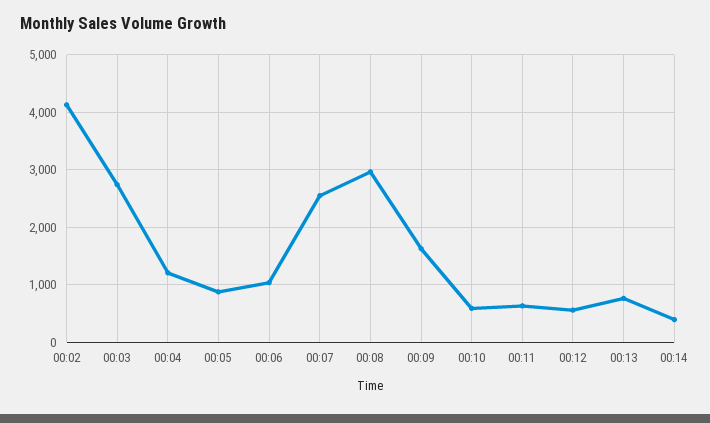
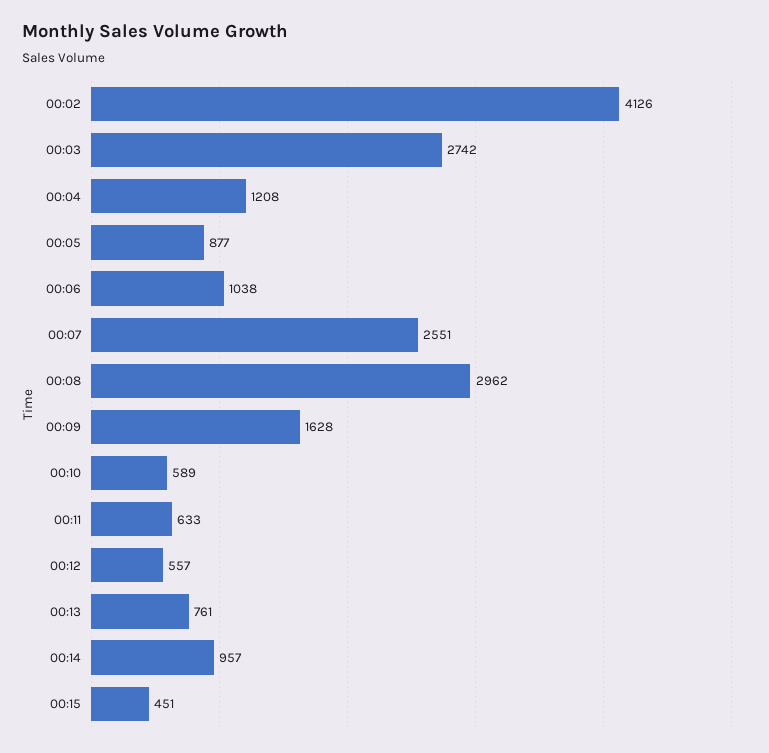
00:14: 400 -> 957
00:15: none -> 451

